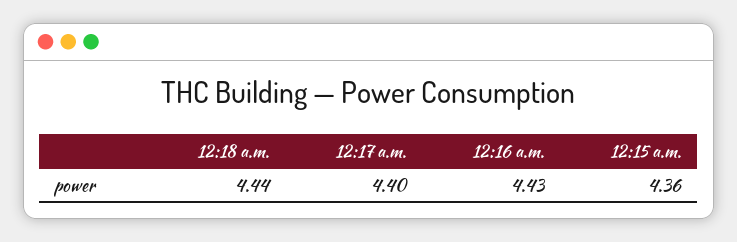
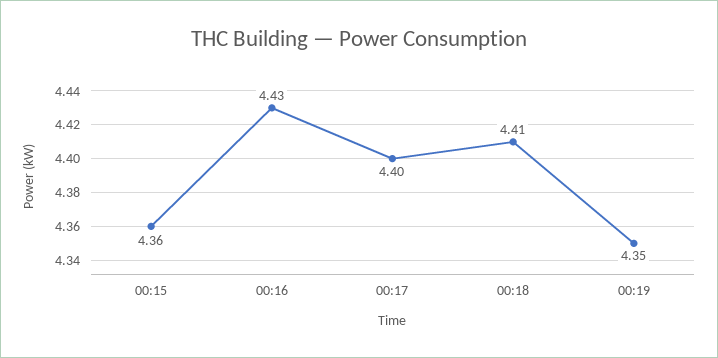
12:18 a.m.: 4.44 -> 4.41
00:19: none -> 4.35

